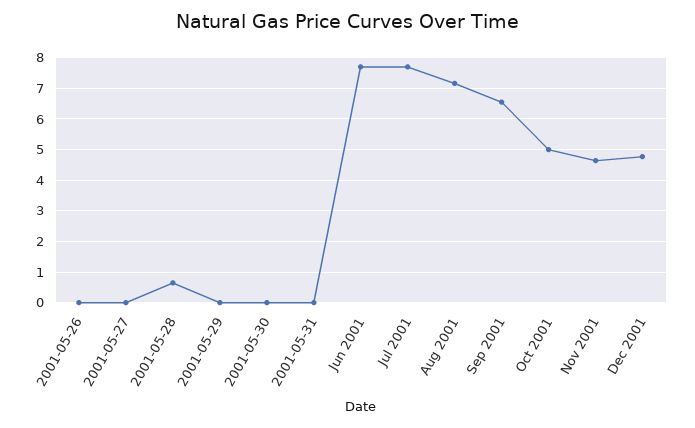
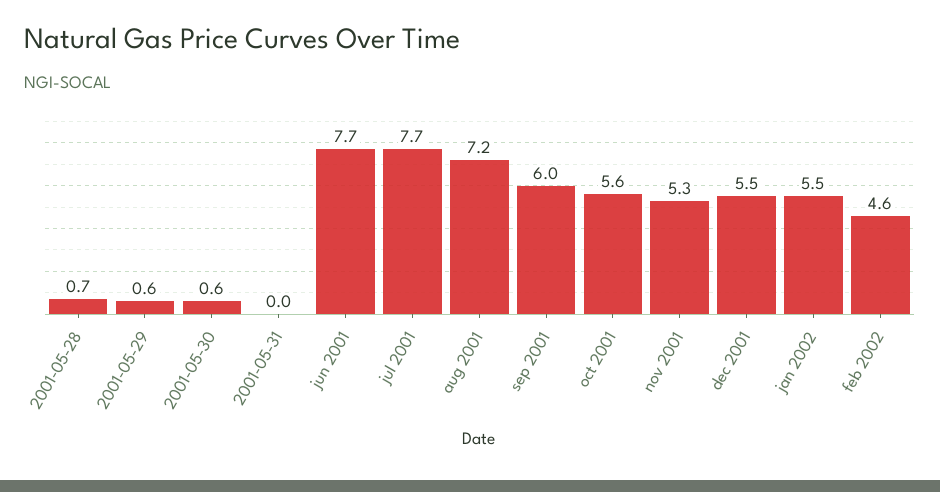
2001-05-26: 0 -> none
2001-05-27: 0 -> none
2001-05-29: 0 -> 0.6
2001-05-30: 0 -> 0.6
Sep 2001: 6.6 -> 6
Oct 2001: 5 -> 5.6
Nov 2001: 4.6 -> 5.3
Dec 2001: 4.8 -> 5.5
jan 2002: none -> 5.5
feb 2002: none -> 4.6

